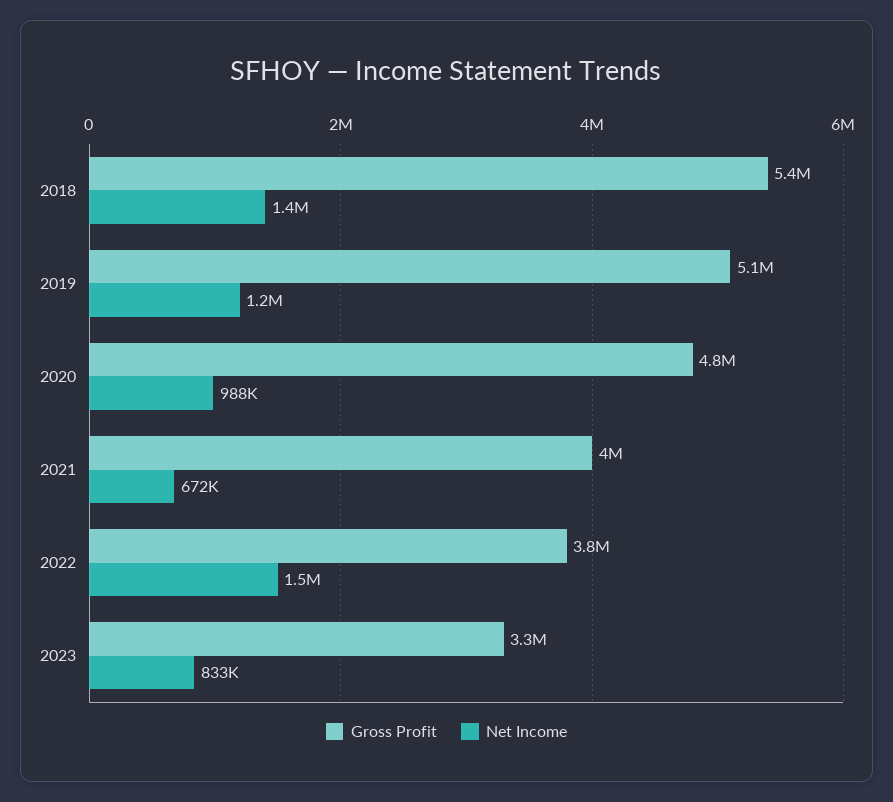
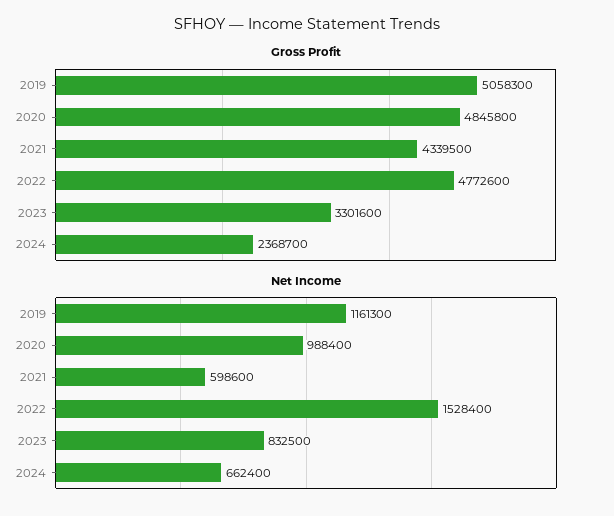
Gross Profit, 2018: 5400000 -> none
Net Income, 2018: 1400000 -> none
Gross Profit, 2021: 4000000 -> 4339500
Net Income, 2021: 672000 -> 598600
Gross Profit, 2022: 3800000 -> 4772600
Gross Profit, 2024: none -> 2368700
Net Income, 2024: none -> 662400

